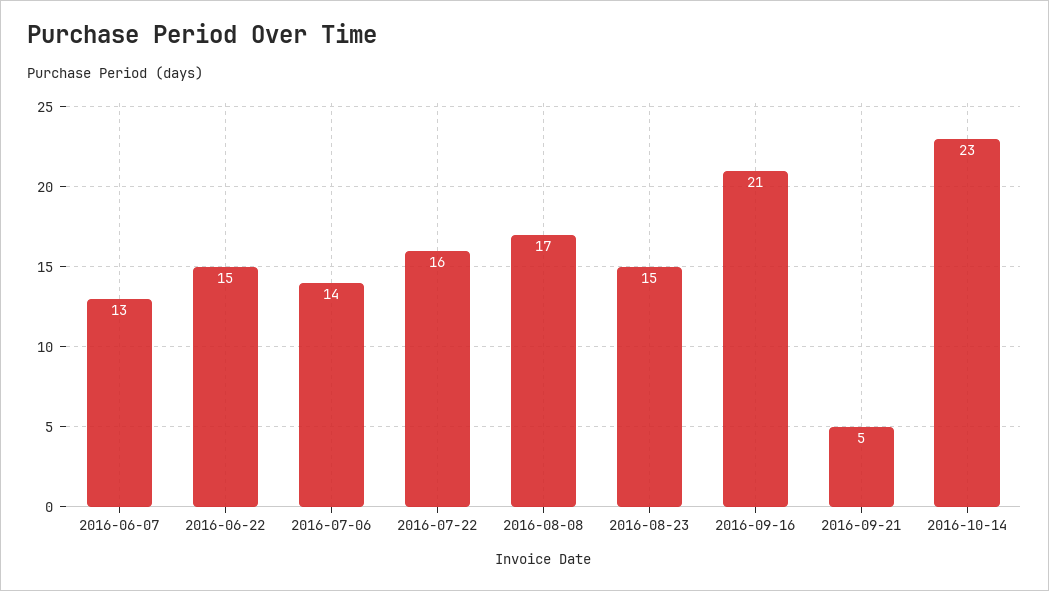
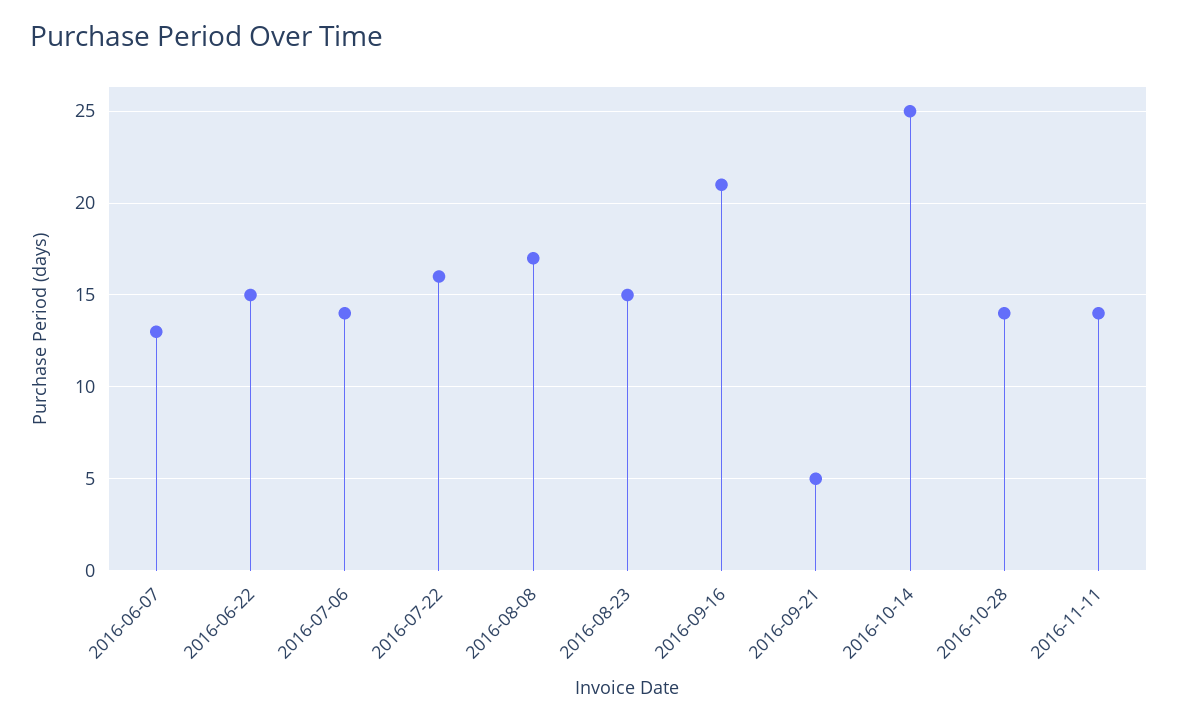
2016-10-14: 23 -> 25
2016-10-28: none -> 14
2016-11-11: none -> 14

